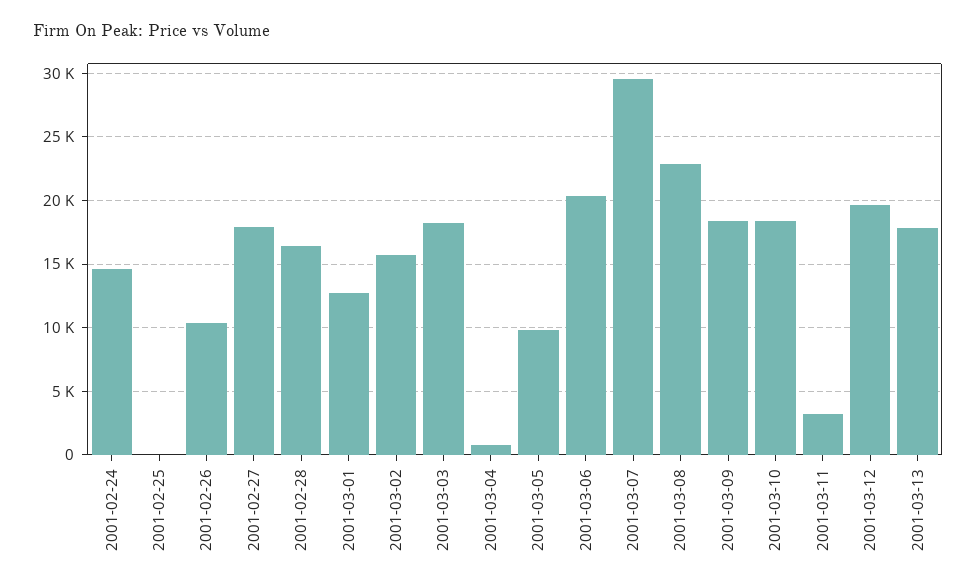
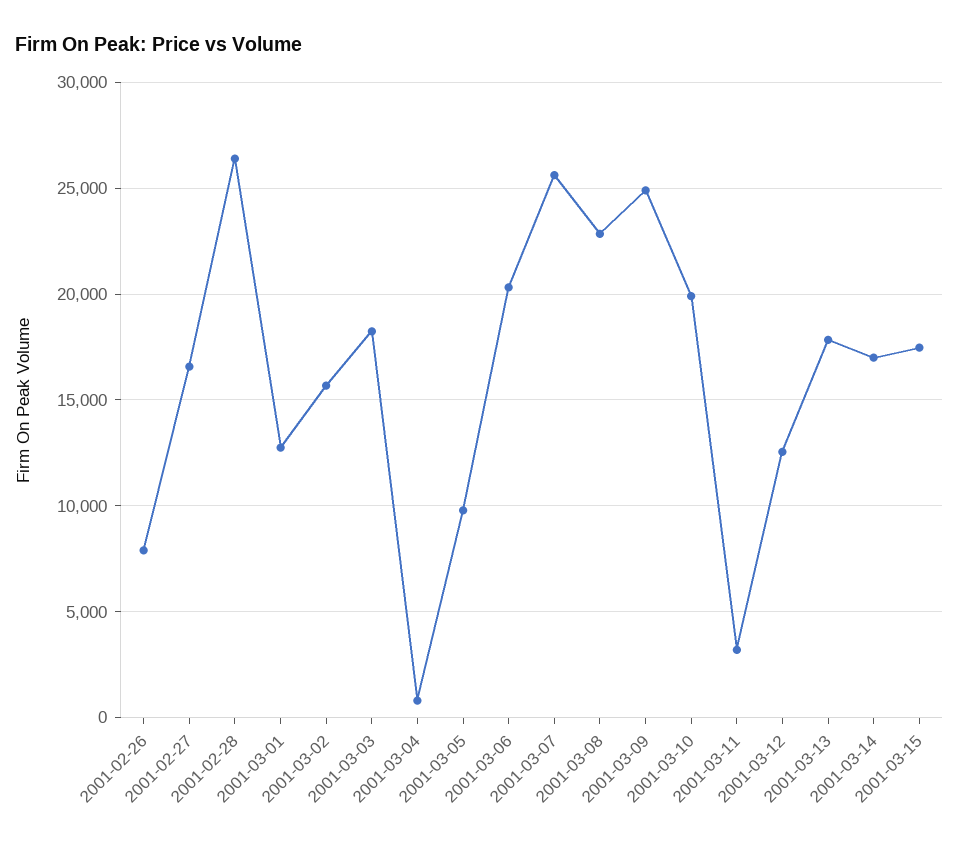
2001-02-24: 14500 -> none
2001-02-25: 0 -> none
2001-02-26: 10500 -> 8000
2001-02-27: 18000 -> 16500
2001-02-28: 16500 -> 26500
2001-03-07: 29500 -> 25500
2001-03-09: 18500 -> 25000
2001-03-10: 18500 -> 20000
2001-03-12: 19500 -> 12500
2001-03-14: none -> 17000
2001-03-15: none -> 17500

